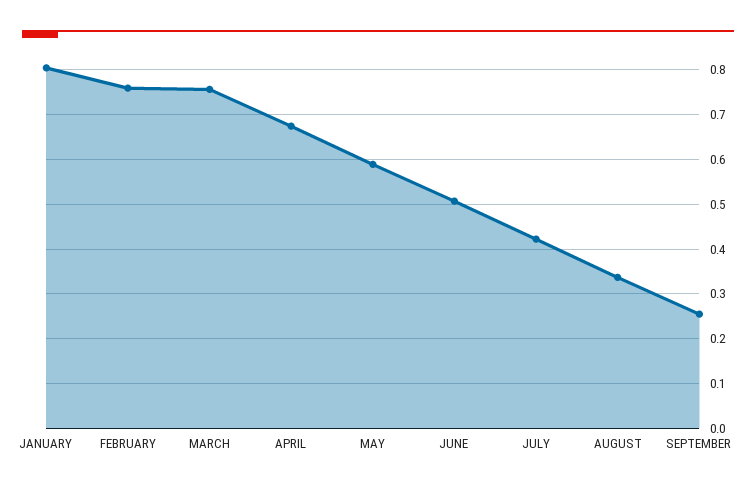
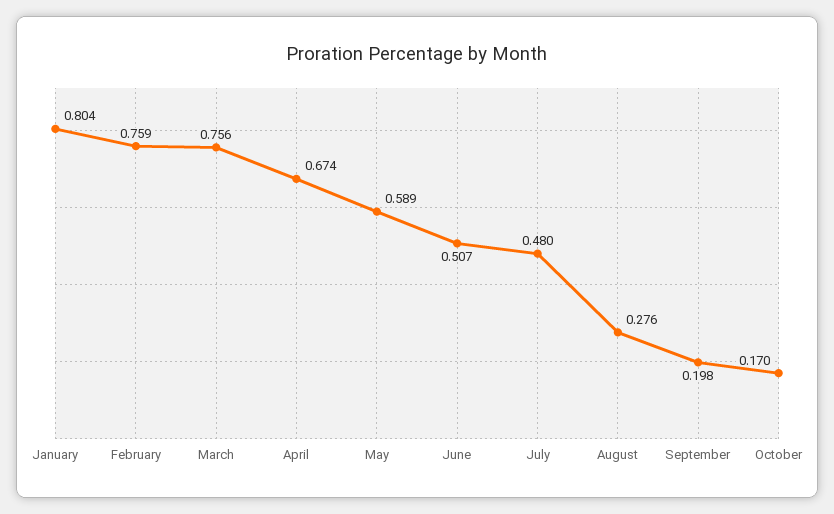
JULY: 0.42 -> 0.48
AUGUST: 0.34 -> 0.276
SEPTEMBER: 0.26 -> 0.198
October: none -> 0.17

